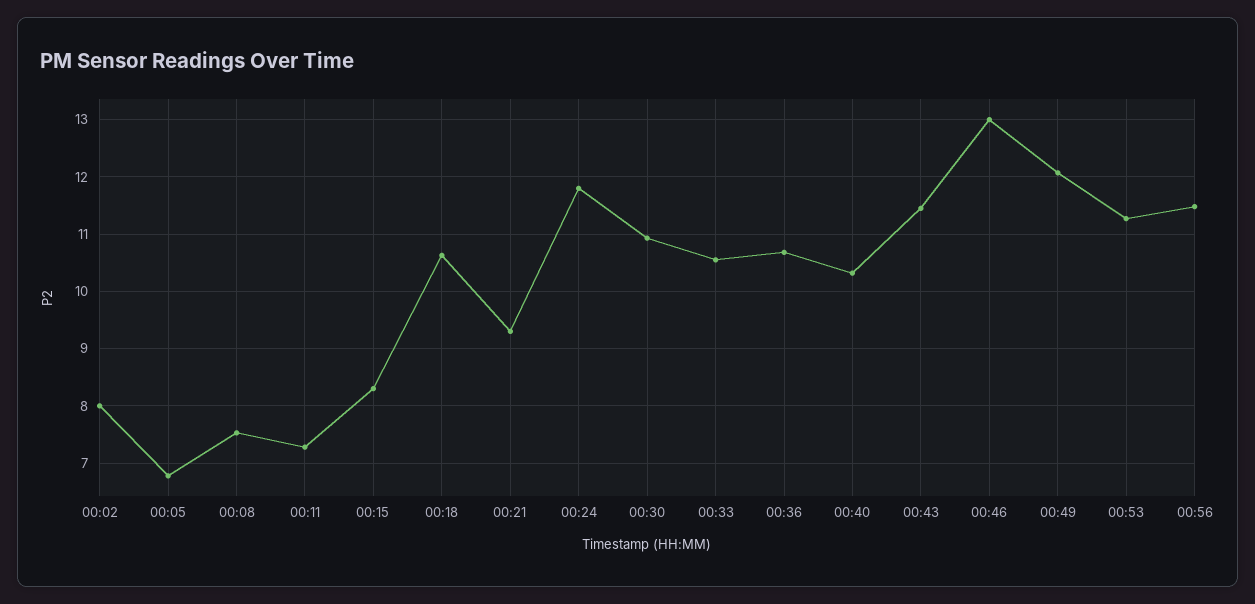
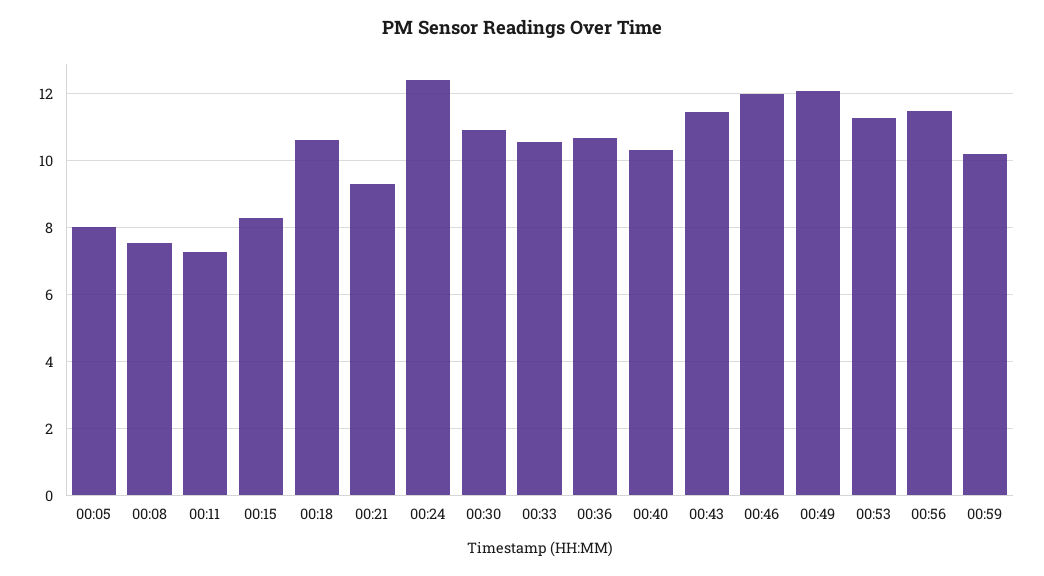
00:02: 8 -> none
00:05: 6.8 -> 8
00:24: 11.8 -> 12.4
00:46: 13 -> 12
00:59: none -> 10.2

